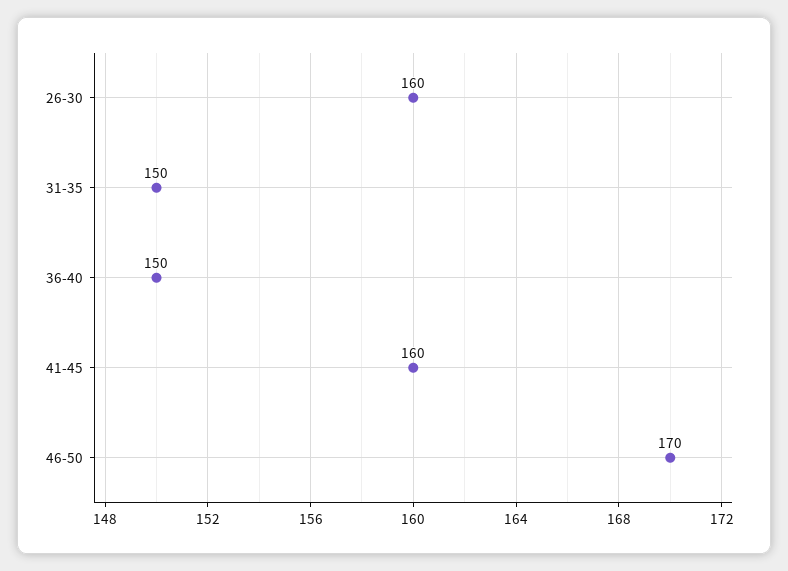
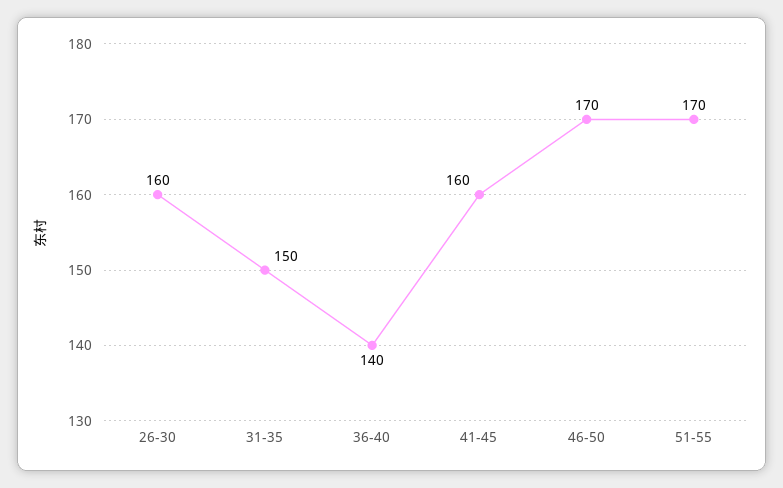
36-40: 150 -> 140
51-55: none -> 170

